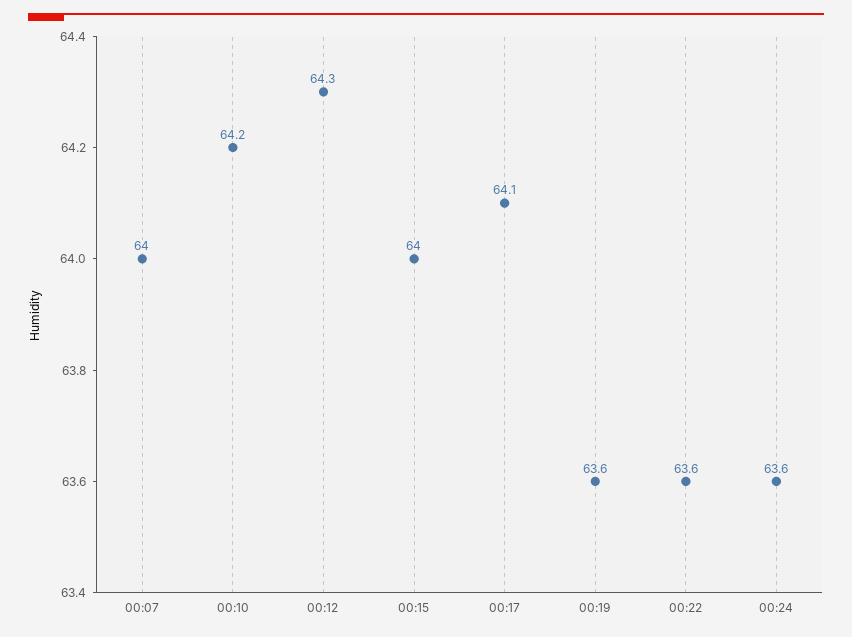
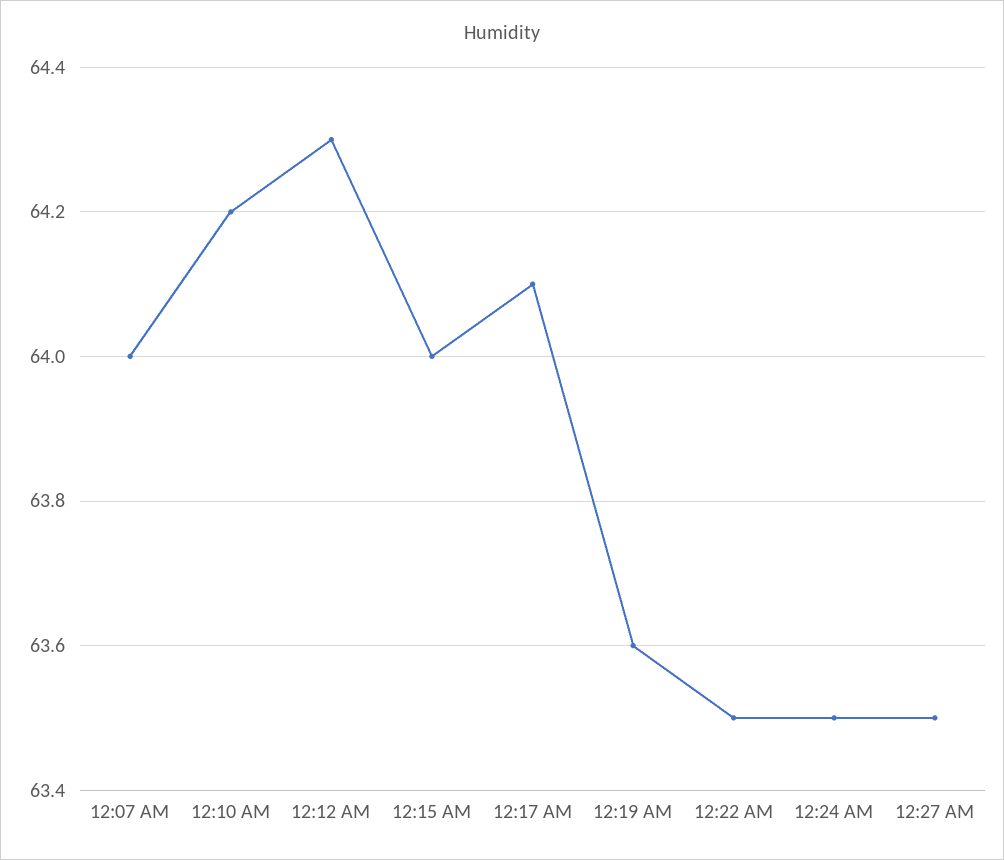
00:22: 63.6 -> 63.5
00:24: 63.6 -> 63.5
12:27 AM: none -> 63.5

